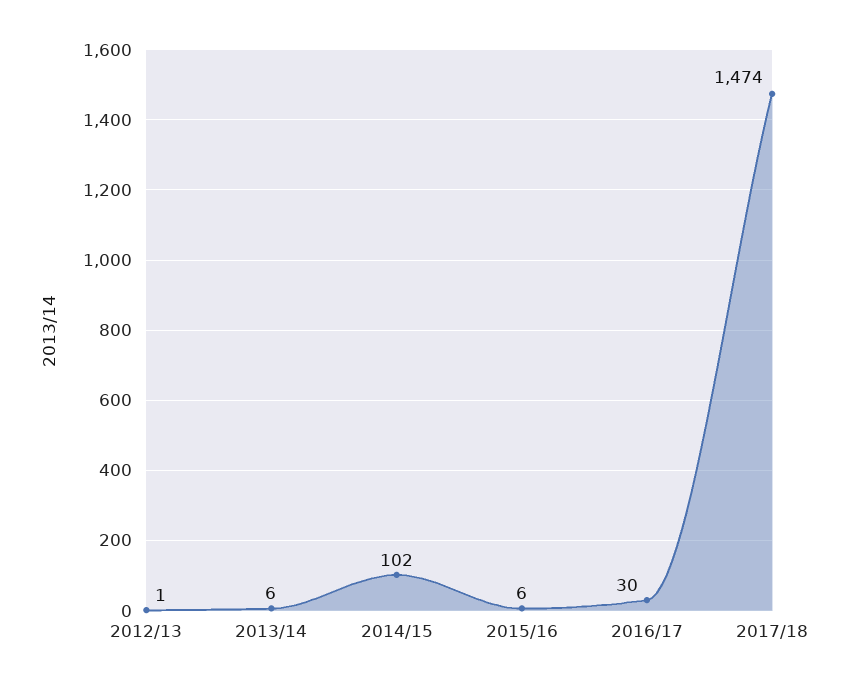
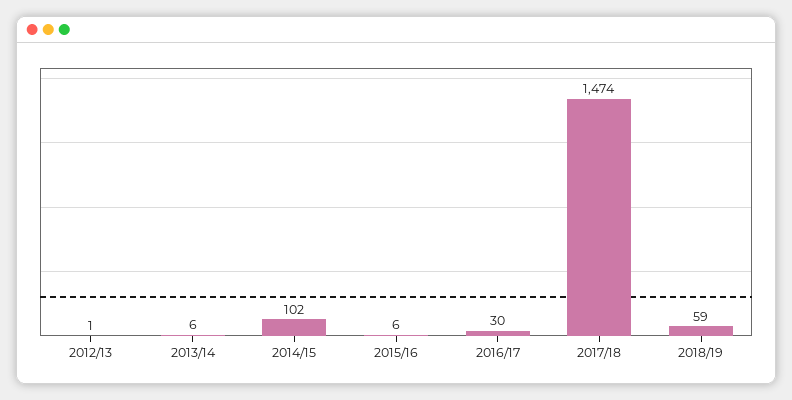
2018/19: none -> 59

